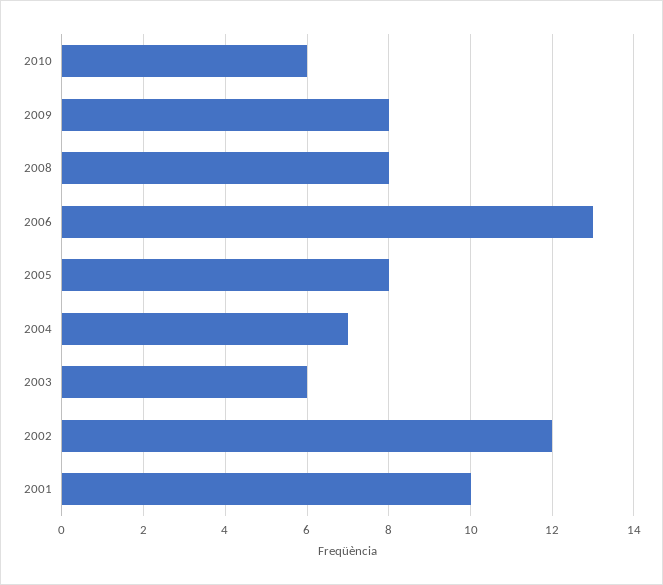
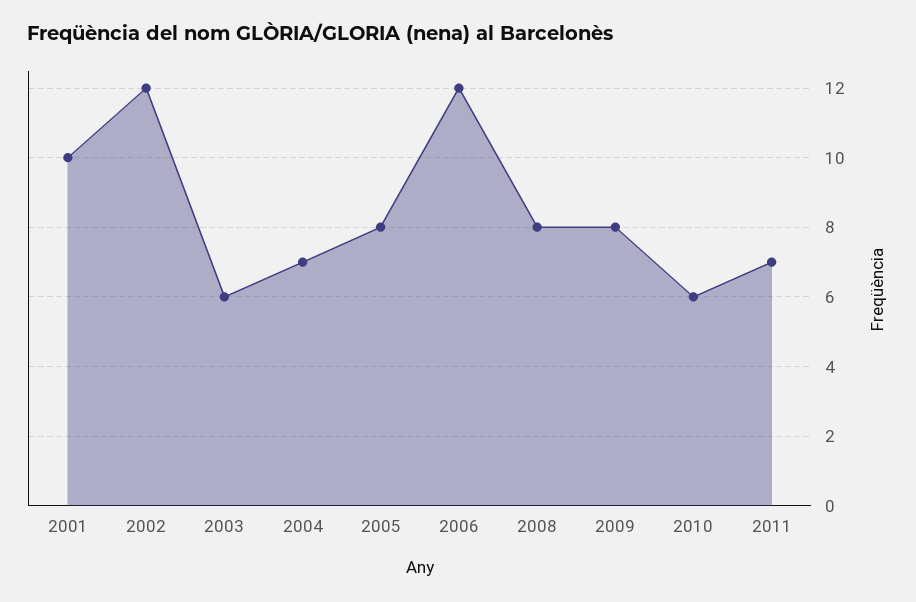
2006: 13 -> 12
2011: none -> 7

